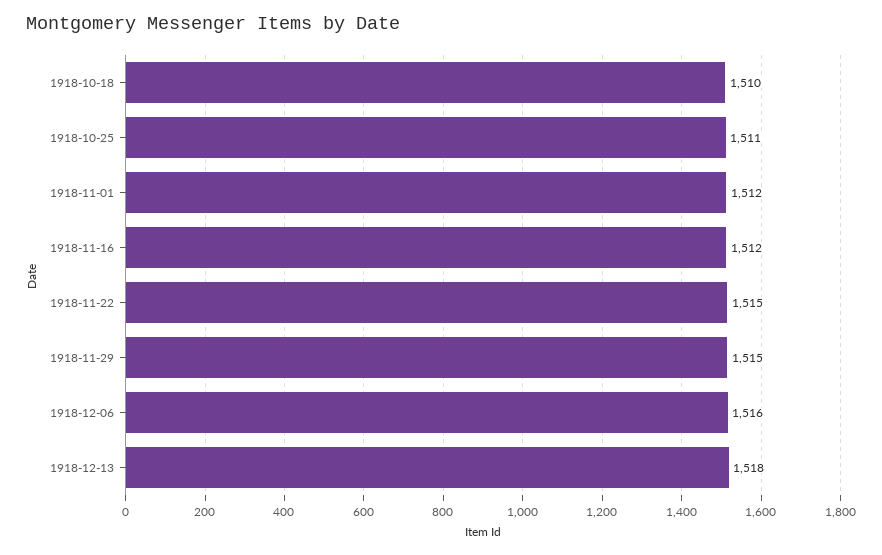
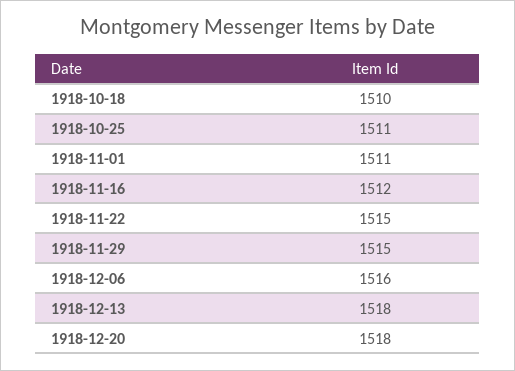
1918-11-01: 1512 -> 1511
1918-12-20: none -> 1518

